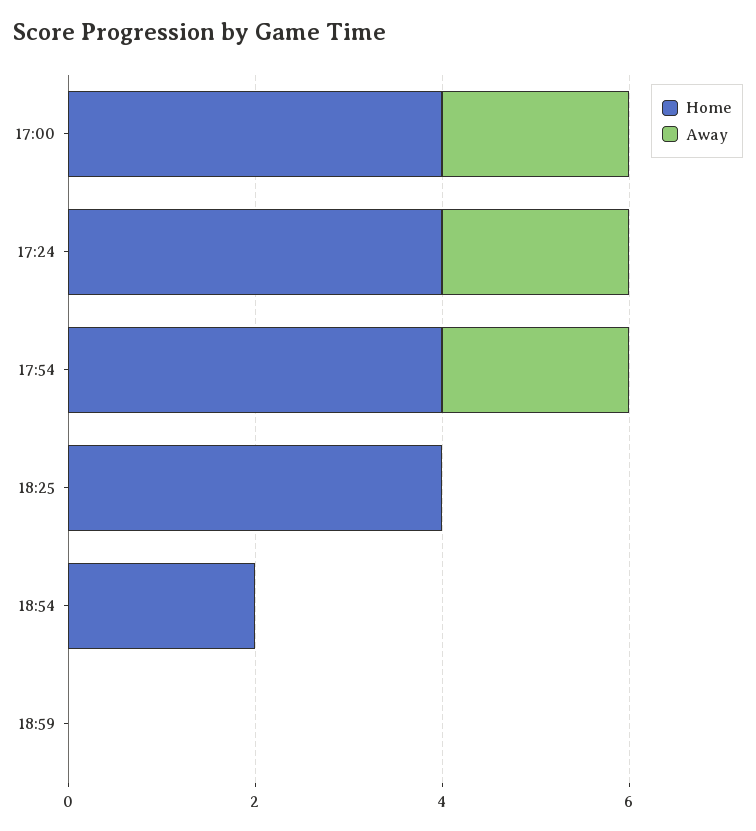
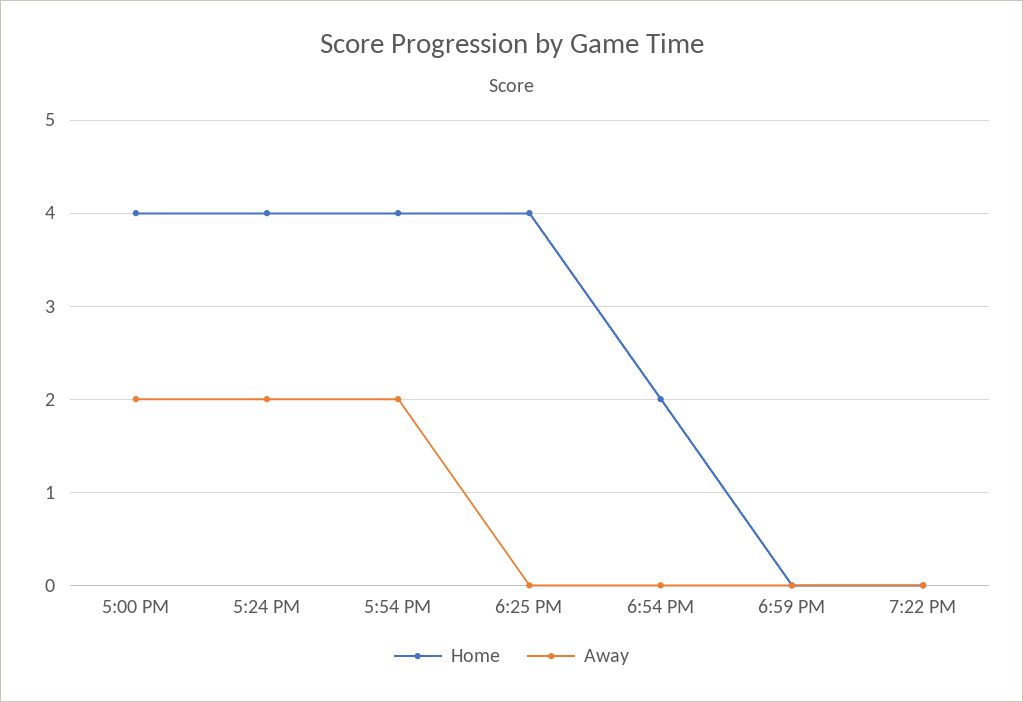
Home, 7:22 PM: none -> 0
Away, 7:22 PM: none -> 0

